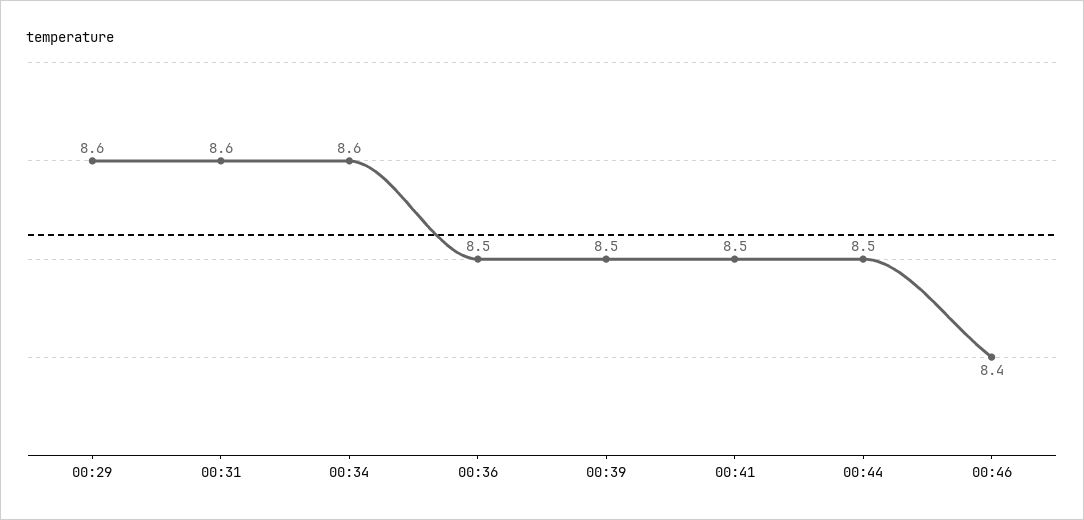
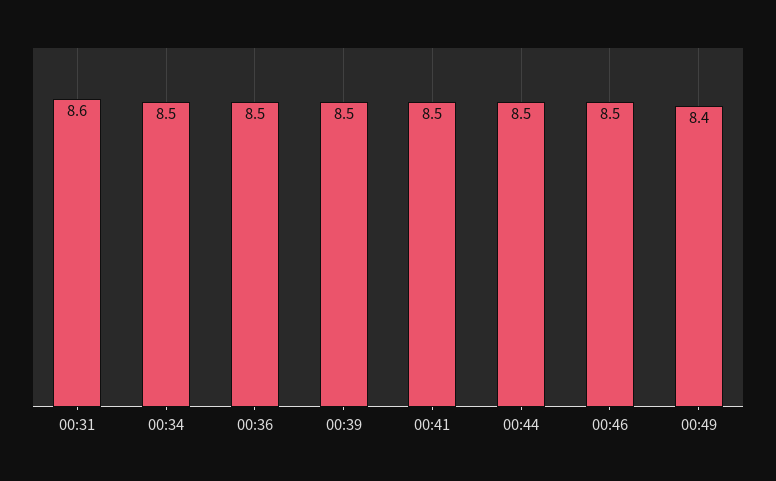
00:29: 8.6 -> none
00:34: 8.6 -> 8.5
00:46: 8.4 -> 8.5
00:49: none -> 8.4

